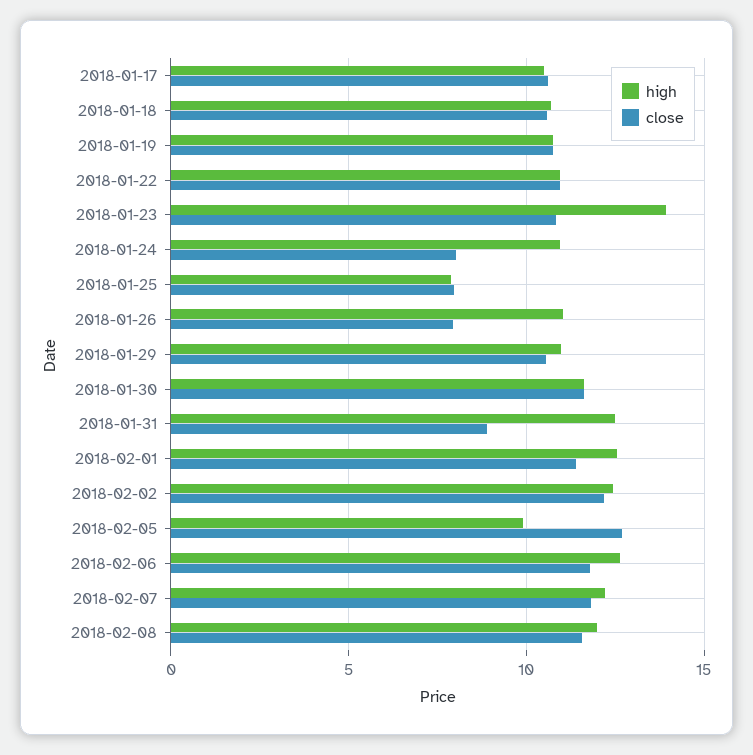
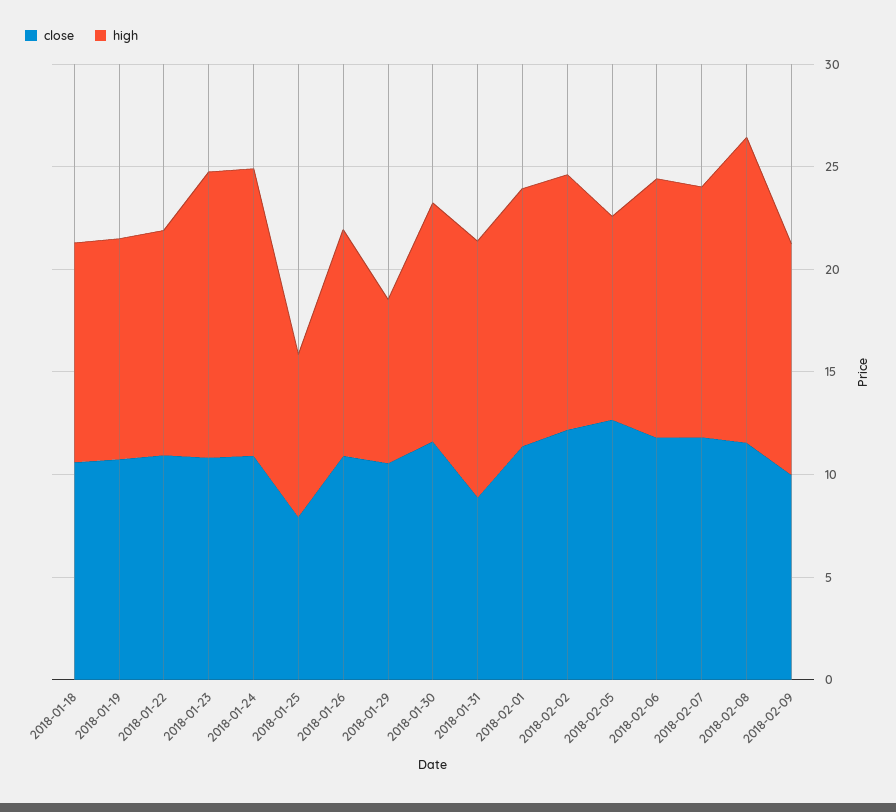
high, 2018-01-17: 10.5 -> none
close, 2018-01-17: 10.5 -> none
high, 2018-01-24: 11 -> 14
close, 2018-01-24: 8 -> 11
close, 2018-01-26: 8 -> 11
high, 2018-01-29: 11 -> 8
high, 2018-02-08: 12 -> 15
close, 2018-02-09: none -> 10
high, 2018-02-09: none -> 11

